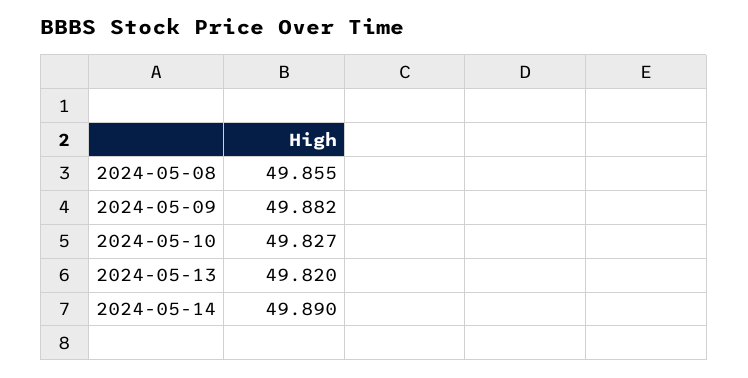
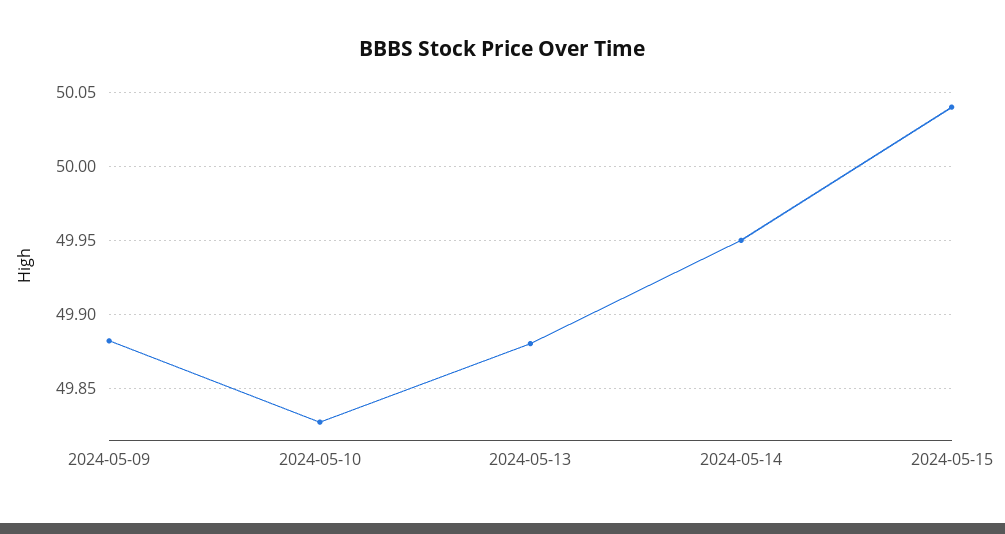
2024-05-08: 49.855 -> none
2024-05-13: 49.82 -> 49.88
2024-05-14: 49.89 -> 49.95
2024-05-15: none -> 50.04

